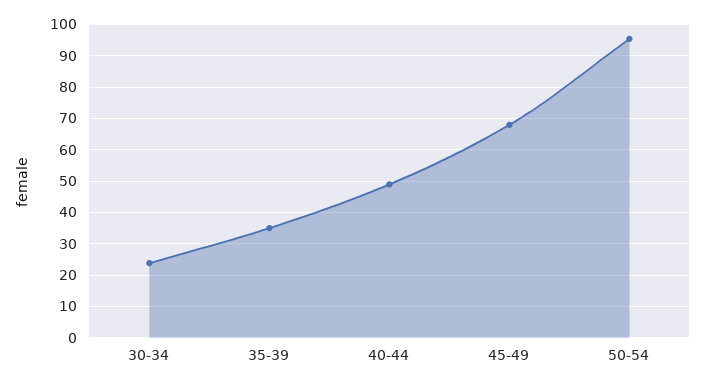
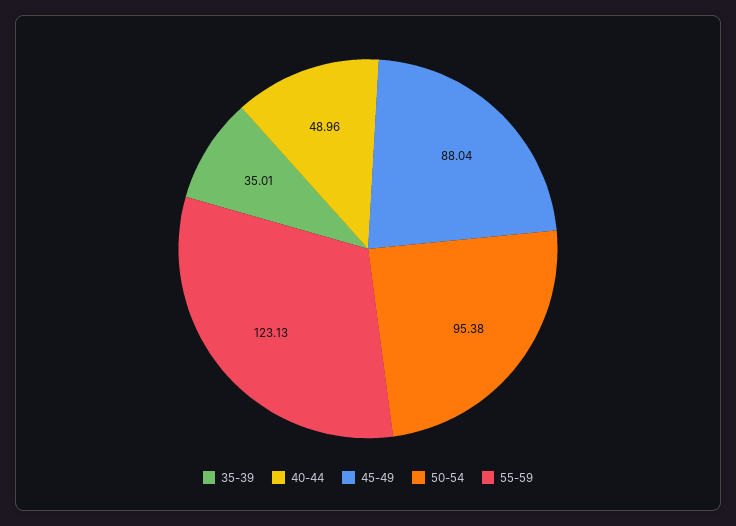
30-34: 24 -> none
45-49: 68 -> 88.04
55-59: none -> 123.13

